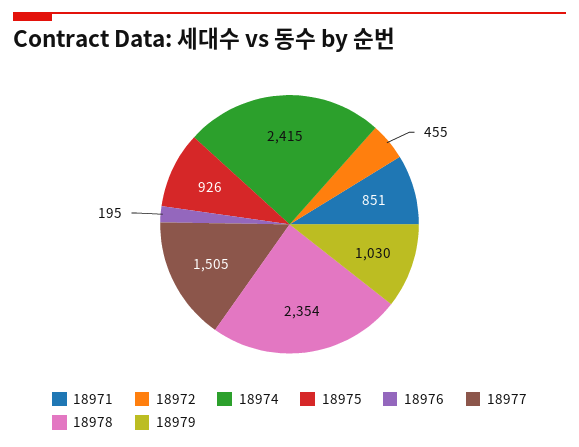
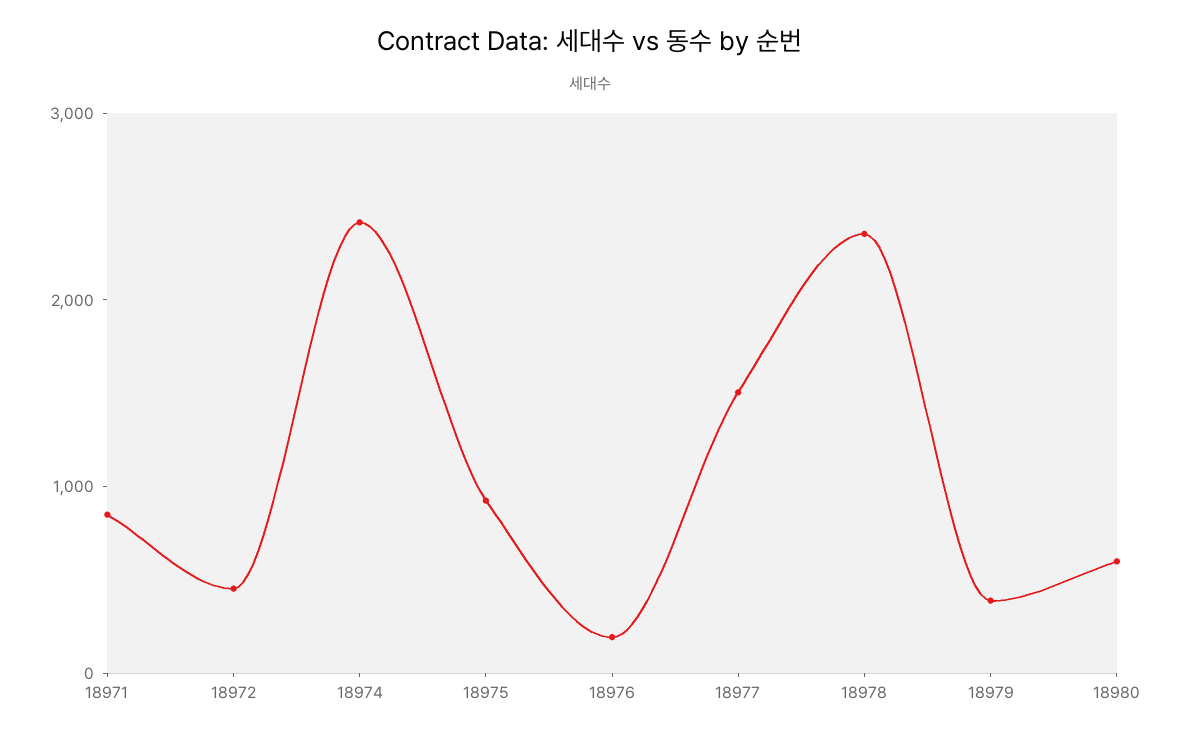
18979: 1030 -> 400
18980: none -> 600

